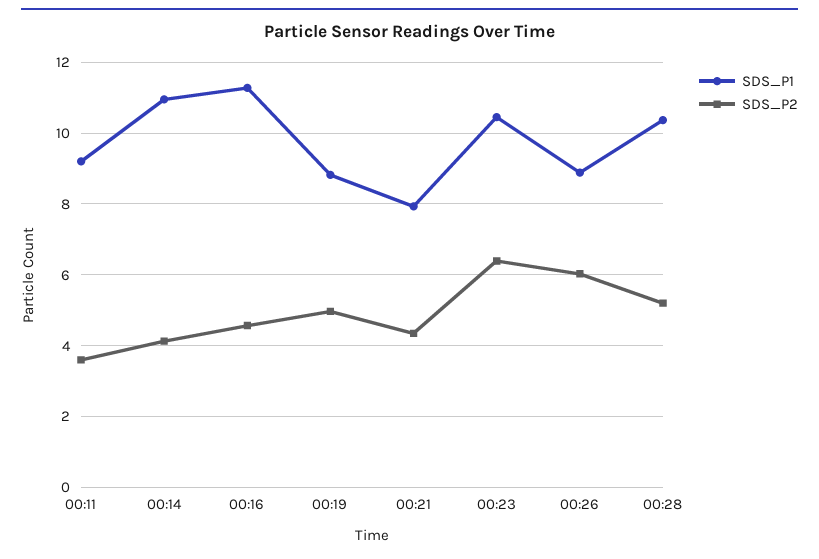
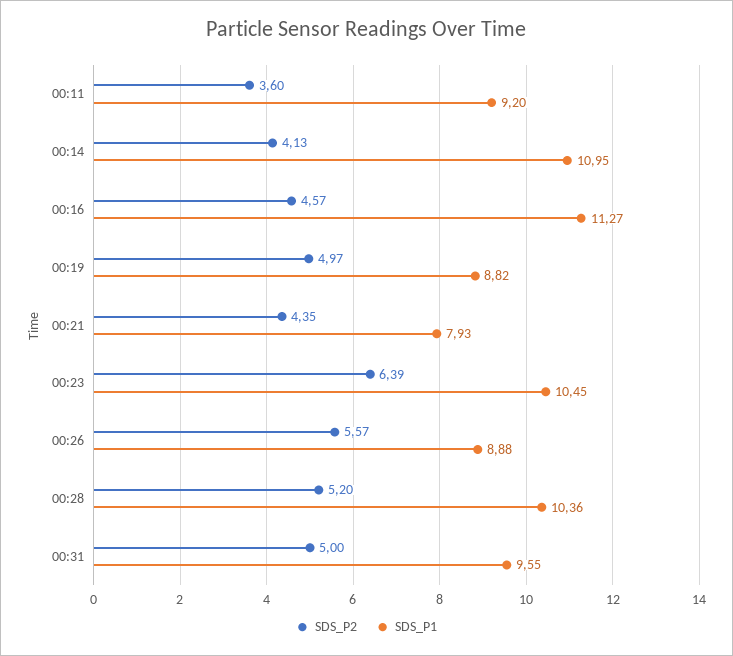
SDS_P2, 00:26: 6 -> 5.57
SDS_P2, 00:31: none -> 5
SDS_P1, 00:31: none -> 9.55

